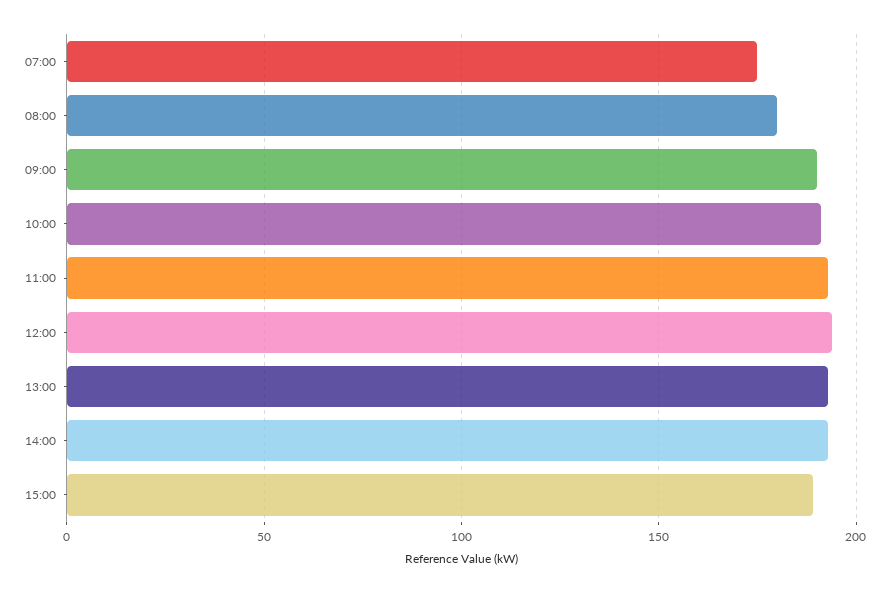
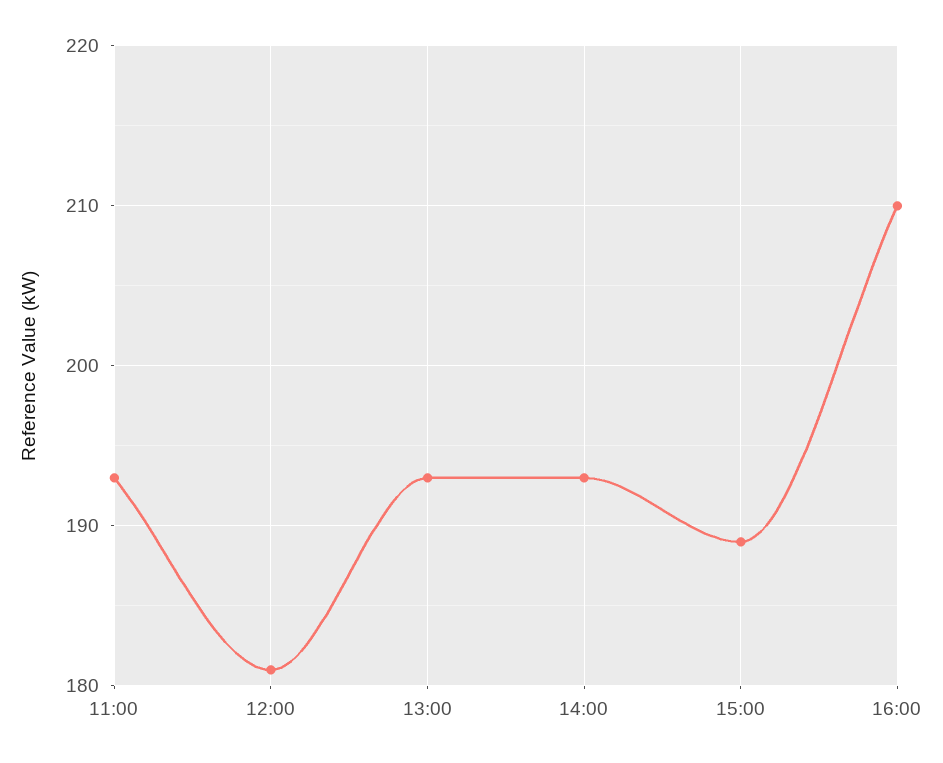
07:00: 175 -> none
08:00: 180 -> none
09:00: 190 -> none
10:00: 190 -> none
12:00: 195 -> 181
16:00: none -> 210

